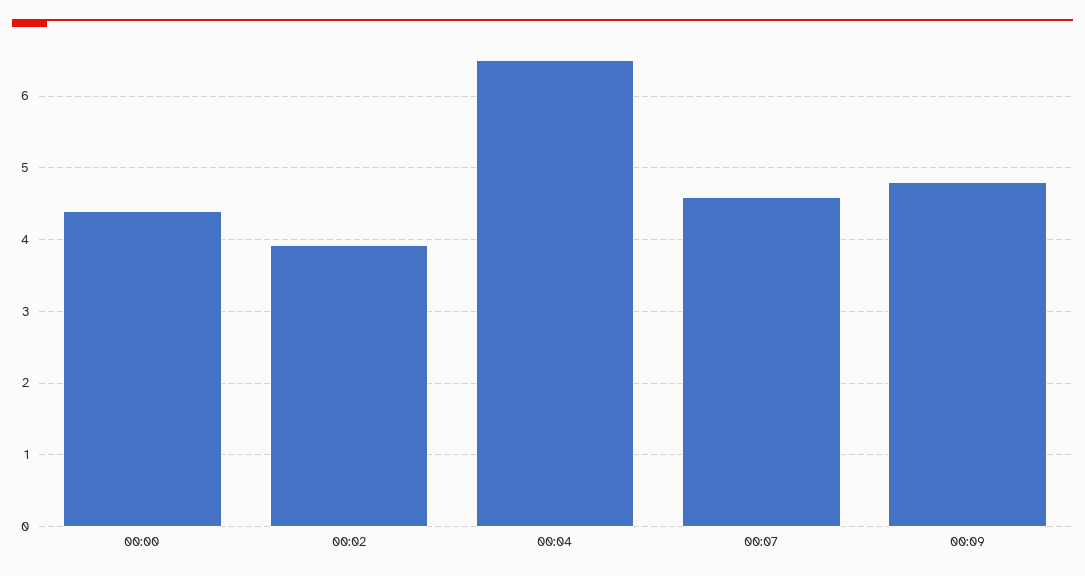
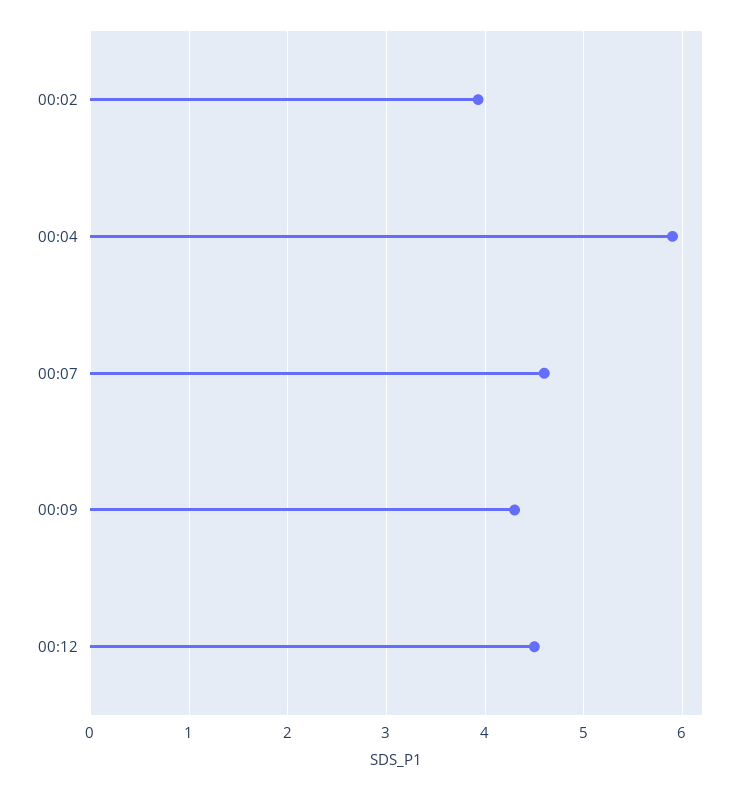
00:00: 4.4 -> none
00:04: 6.5 -> 5.9
00:09: 4.8 -> 4.3
00:12: none -> 4.5

